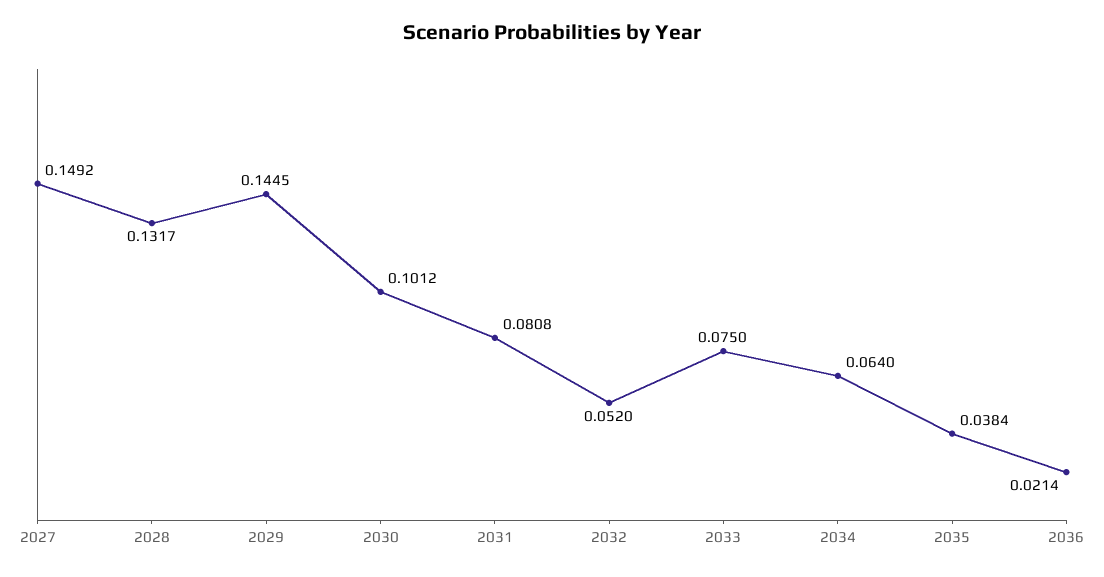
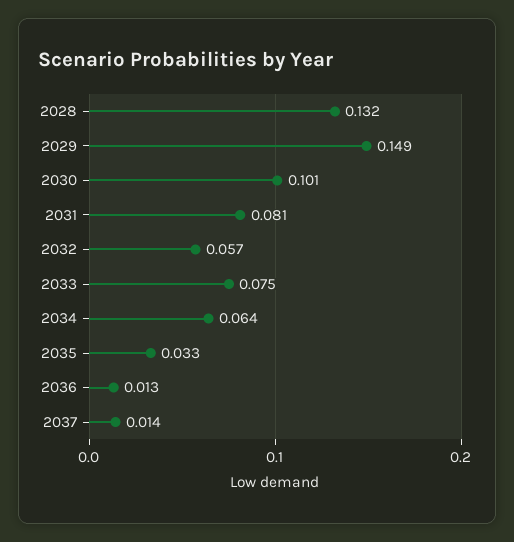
2027: 0.1492 -> none
2029: 0.1445 -> 0.149
2032: 0.052 -> 0.057
2035: 0.0384 -> 0.033
2036: 0.0214 -> 0.013
2037: none -> 0.014

